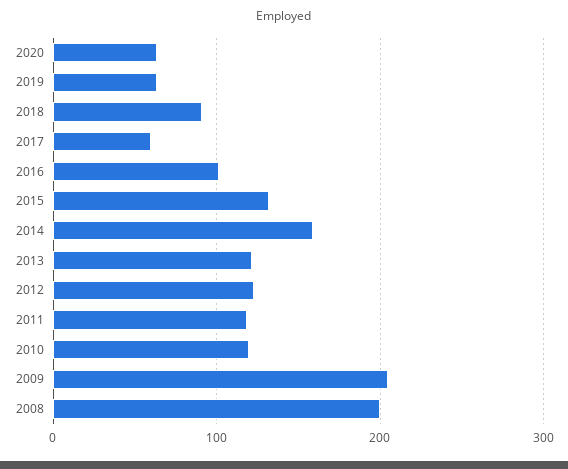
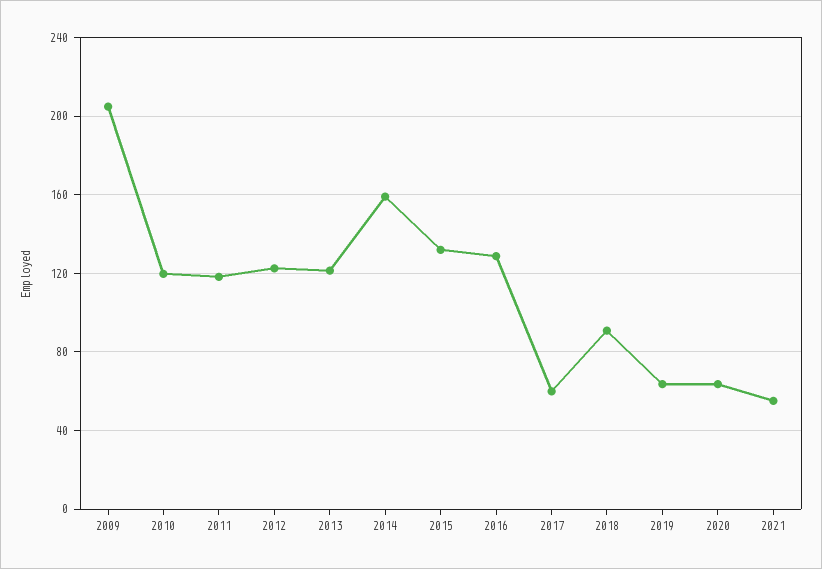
2016: 100 -> 130
2008: 200 -> none
2021: none -> 55

